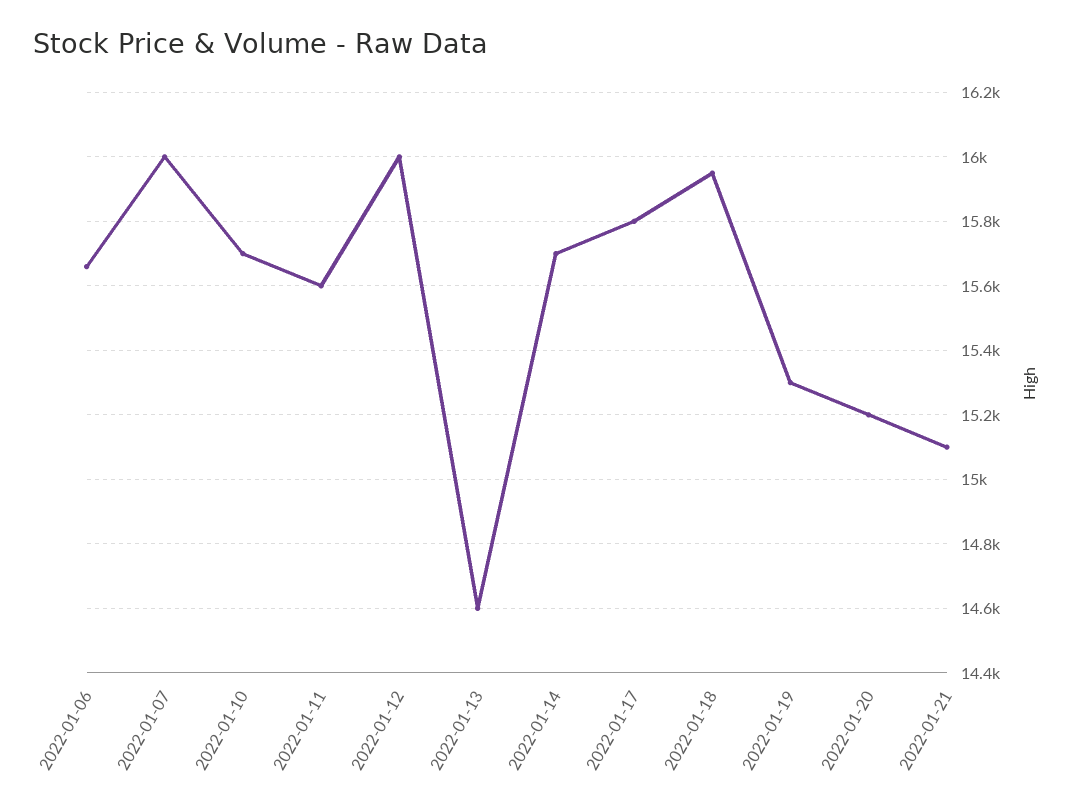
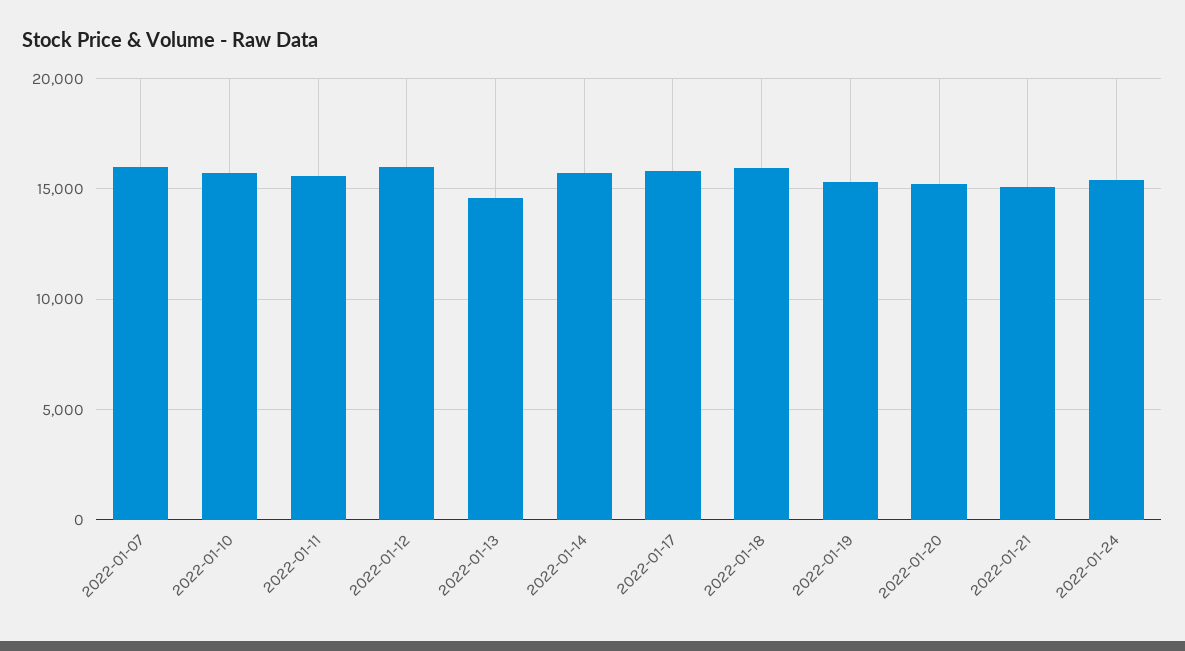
2022-01-06: 15660 -> none
2022-01-24: none -> 15500

